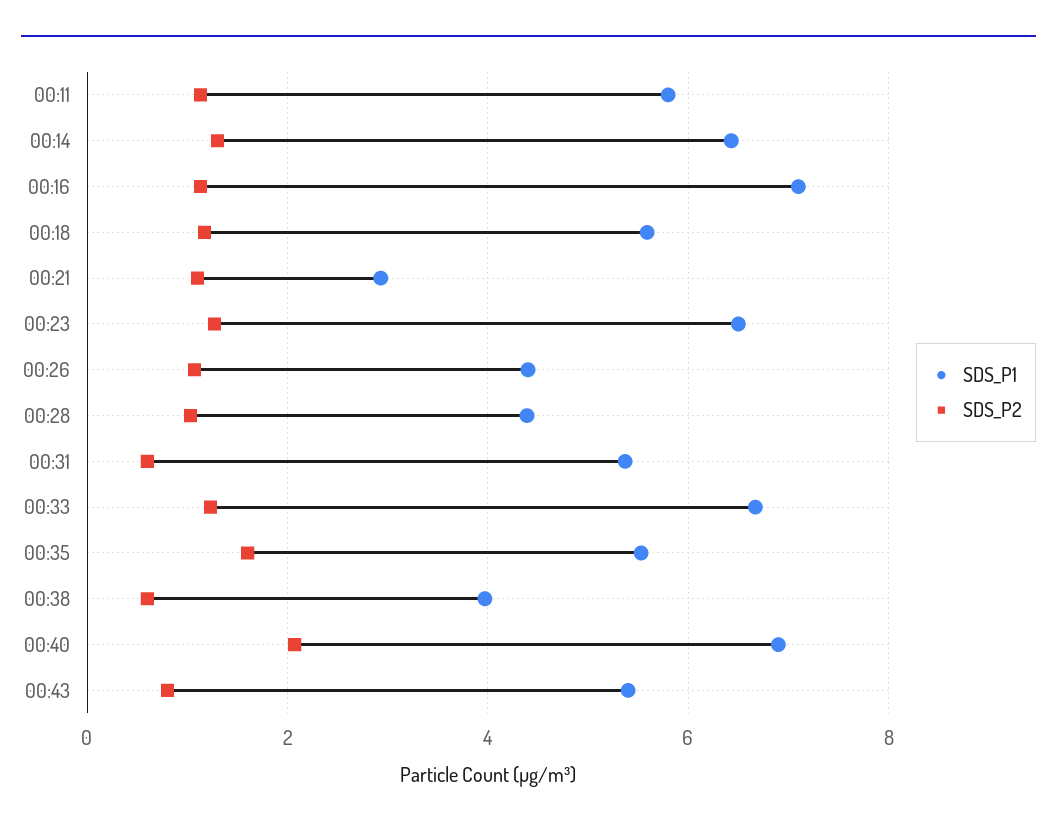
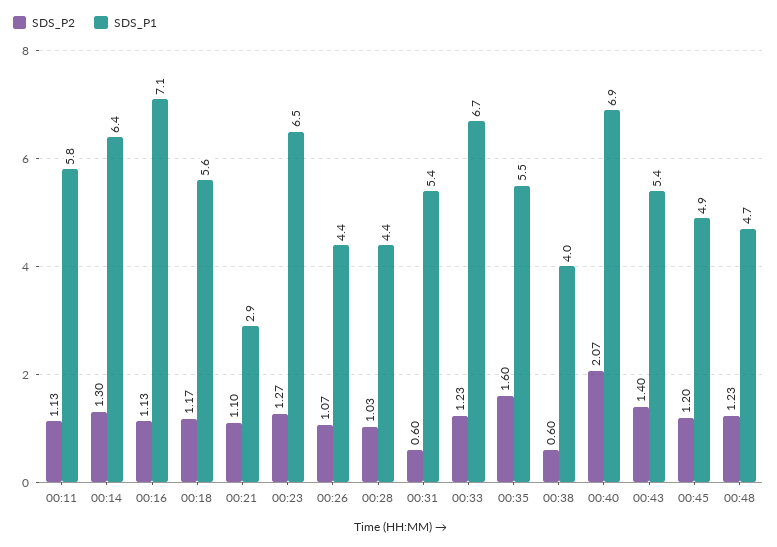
SDS_P2, 00:43: 0.8 -> 1.4
SDS_P2, 00:45: none -> 1.2
SDS_P1, 00:45: none -> 4.9
SDS_P2, 00:48: none -> 1.23
SDS_P1, 00:48: none -> 4.7

